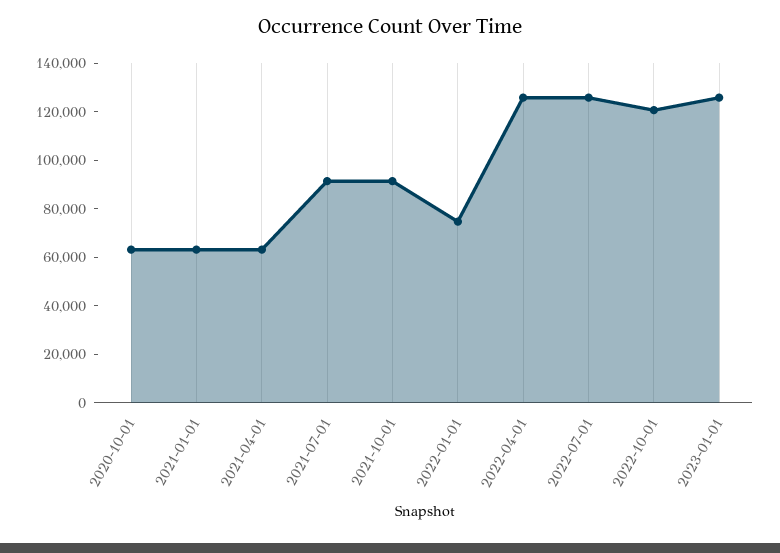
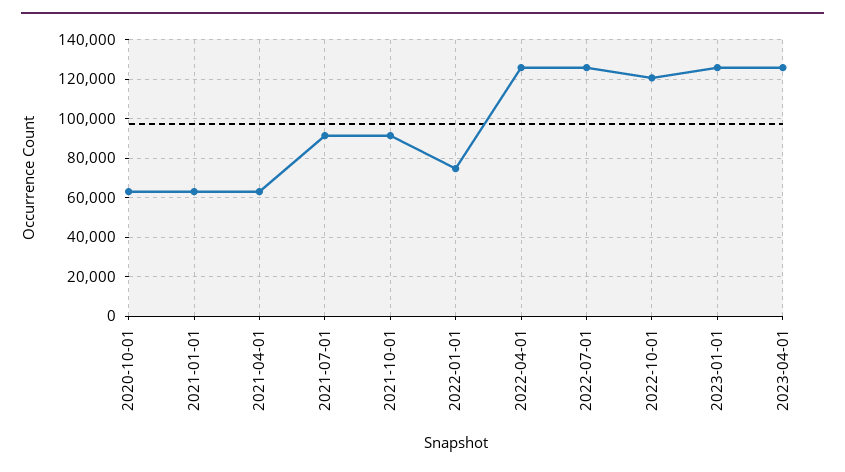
2023-04-01: none -> 125000

